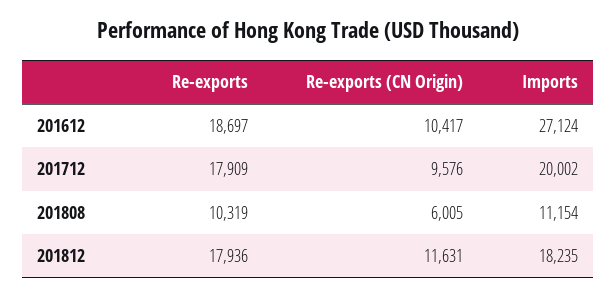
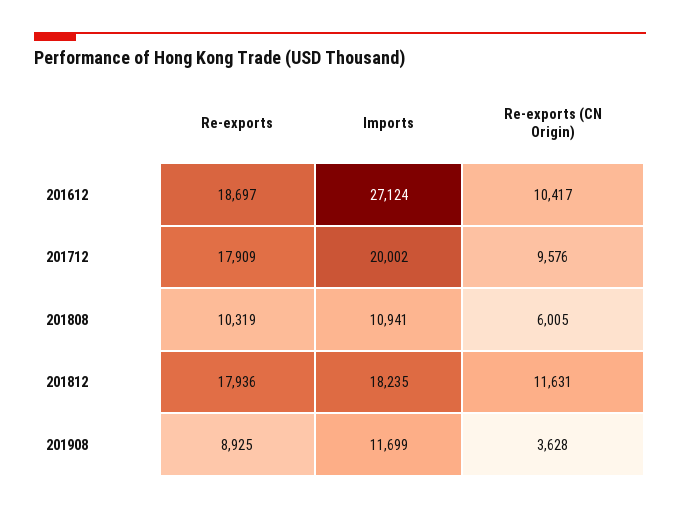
Imports, 201808: 11154 -> 10941
Re-exports, 201908: none -> 8925
Imports, 201908: none -> 11699
Re-exports (CN Origin), 201908: none -> 3628

